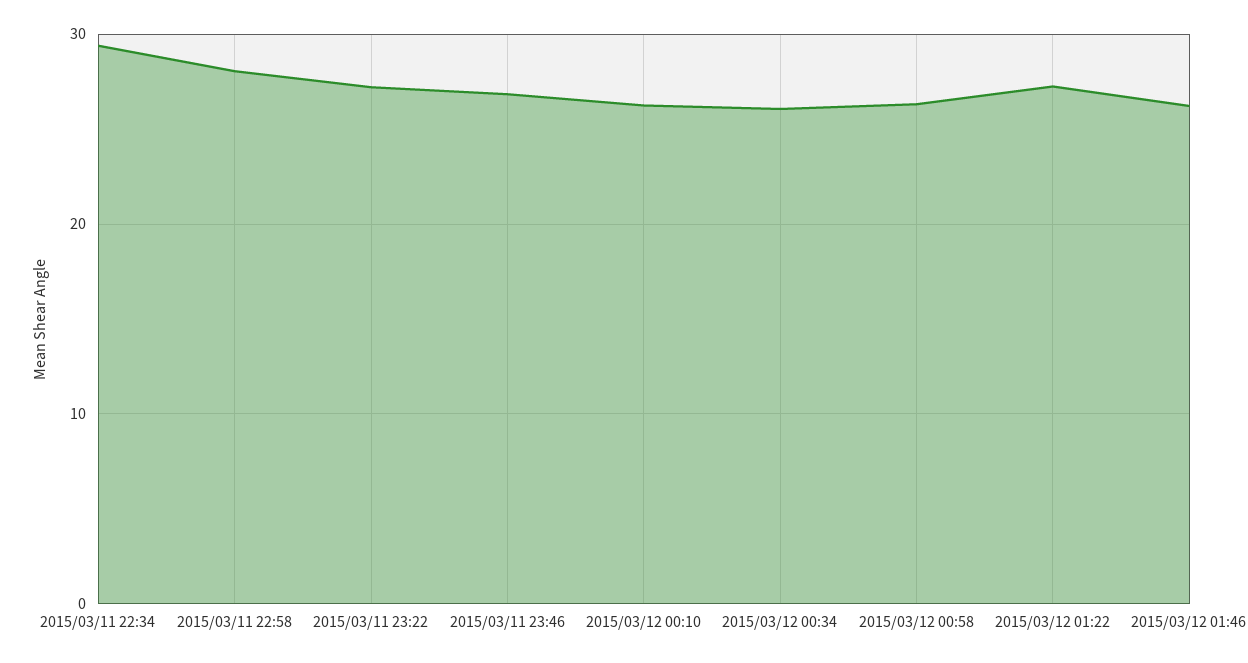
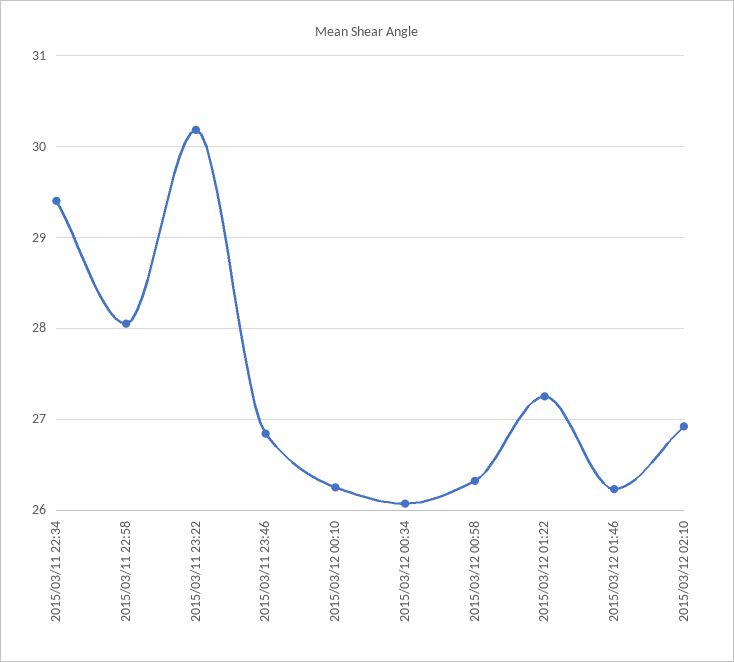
2015/03/11 23:22: 27 -> 30.2
2015/03/12 02:10: none -> 26.9

